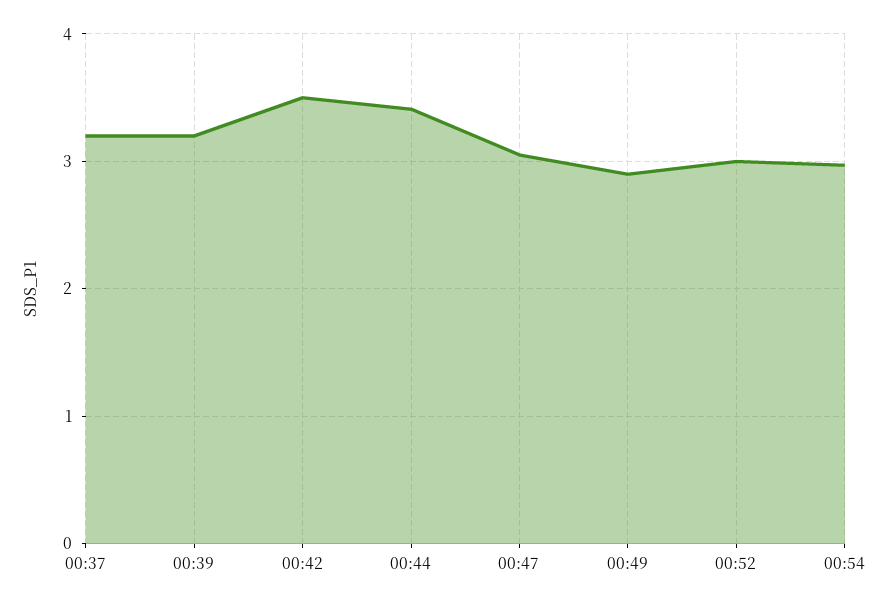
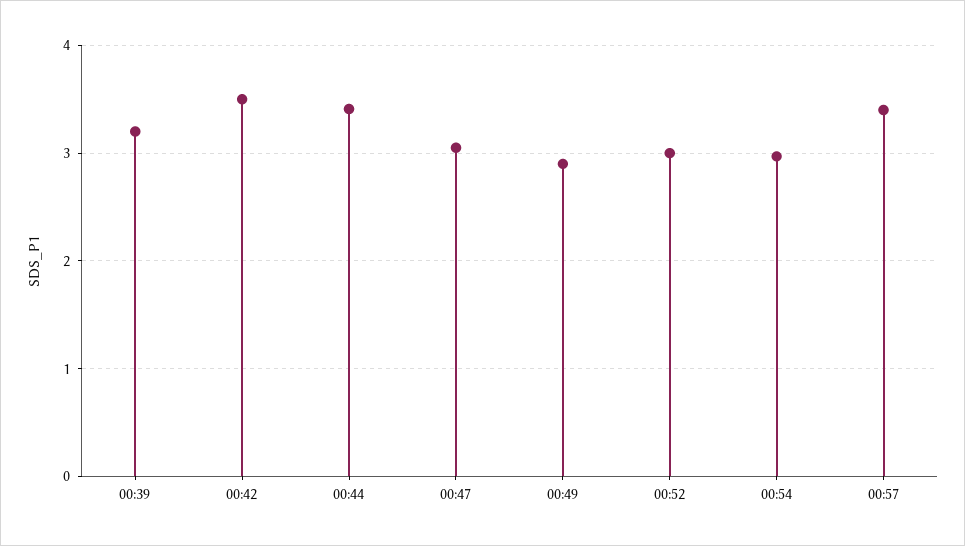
00:37: 3.2 -> none
00:57: none -> 3.4

